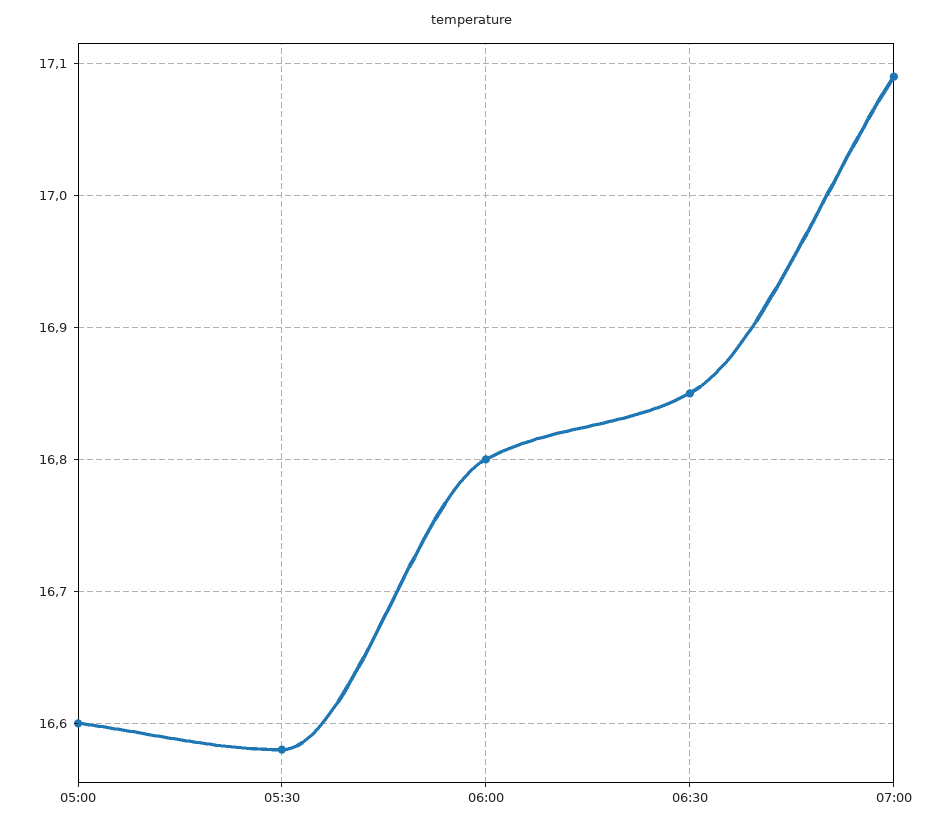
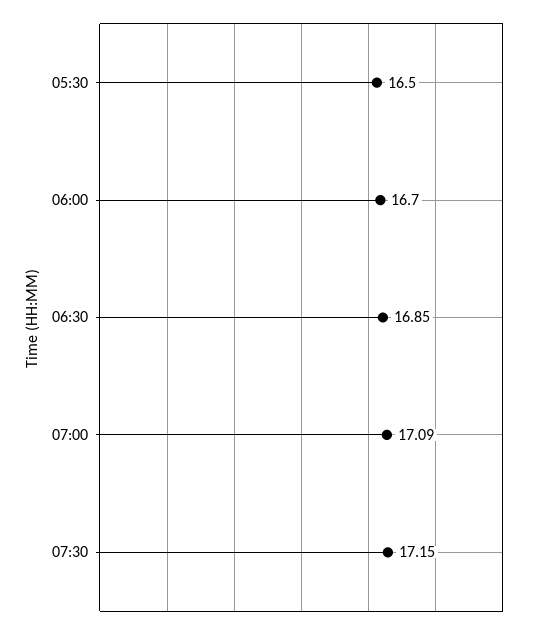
05:00: 16.6 -> none
05:30: 16.58 -> 16.5
06:00: 16.8 -> 16.7
07:30: none -> 17.15

